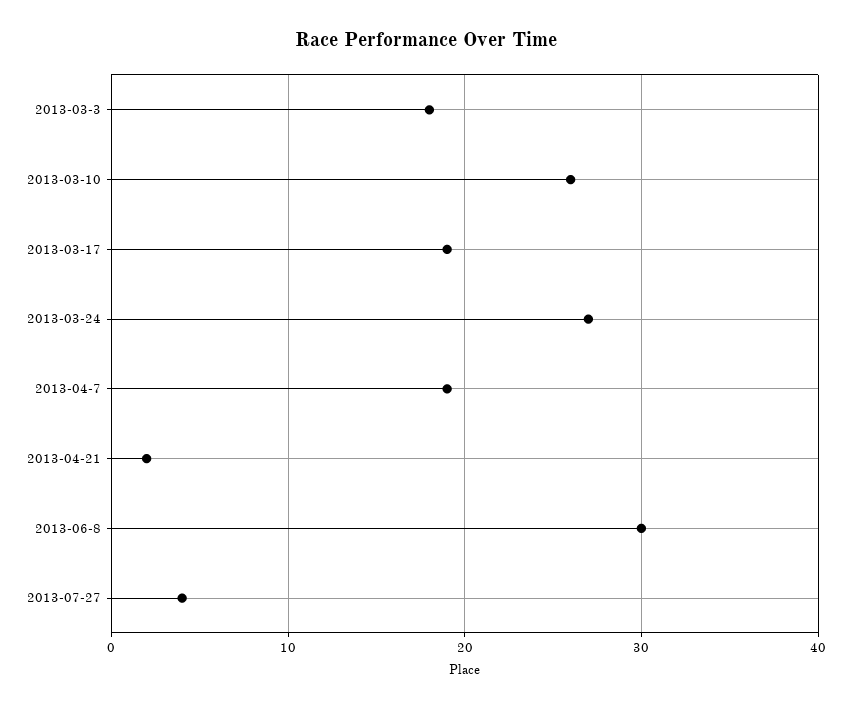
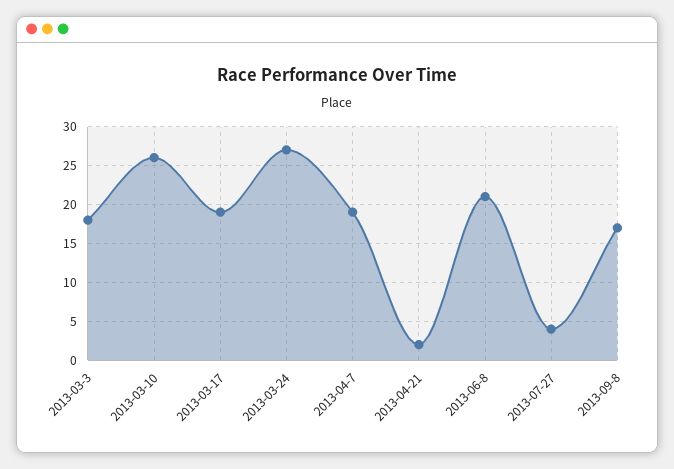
2013-06-8: 30 -> 21
2013-09-8: none -> 17

